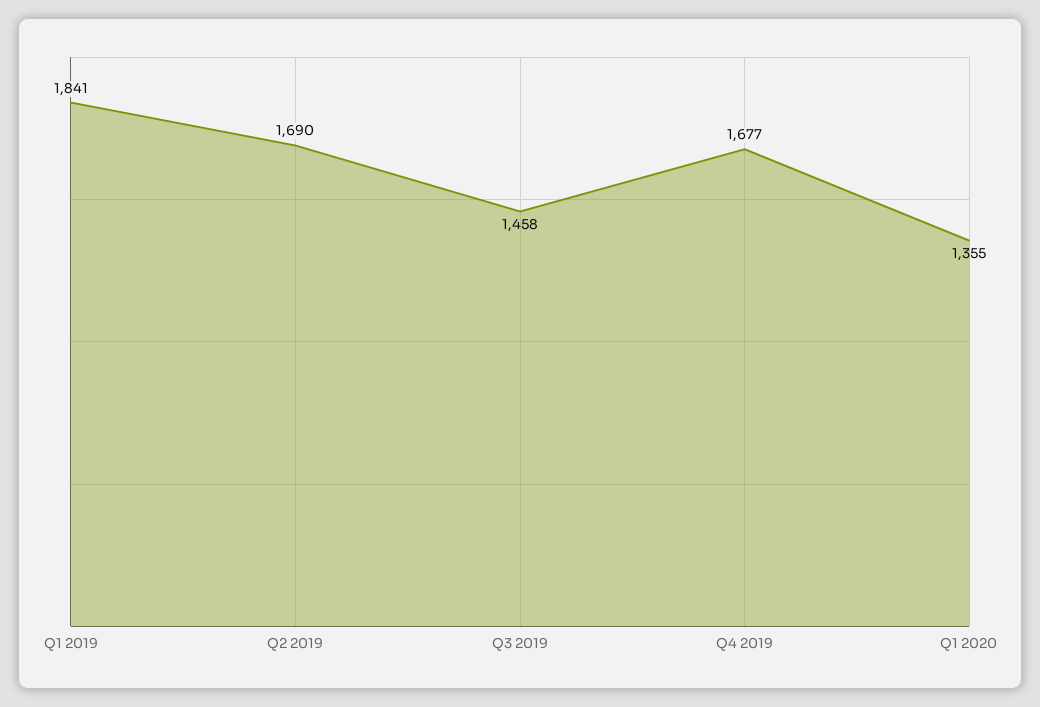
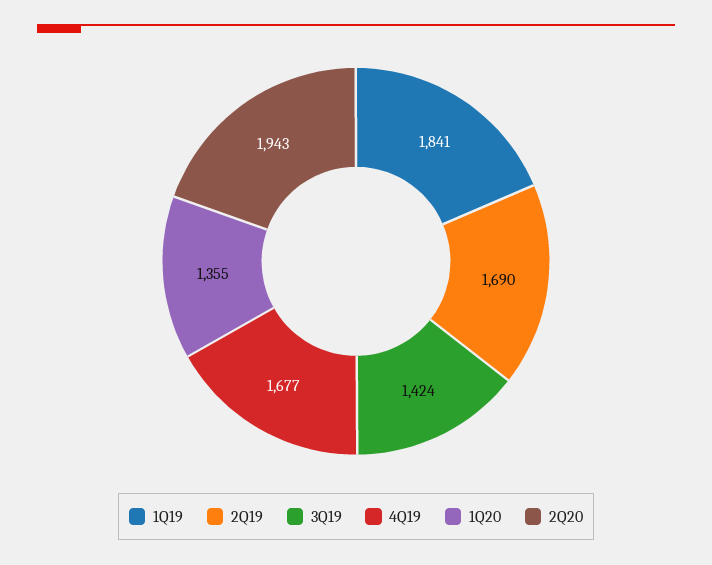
Q3 2019: 1458 -> 1424
2Q20: none -> 1943

